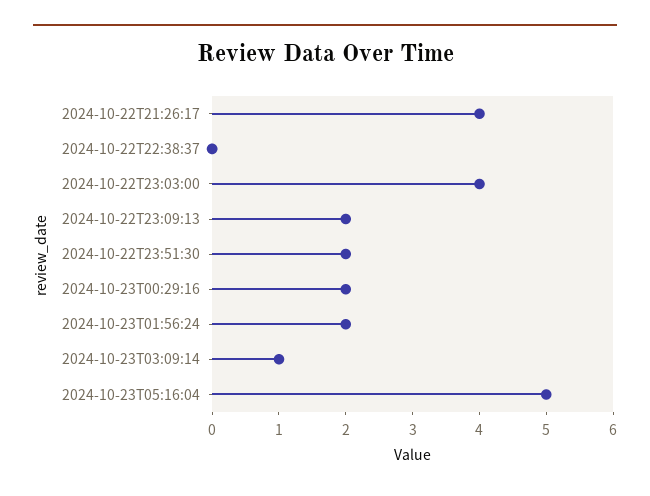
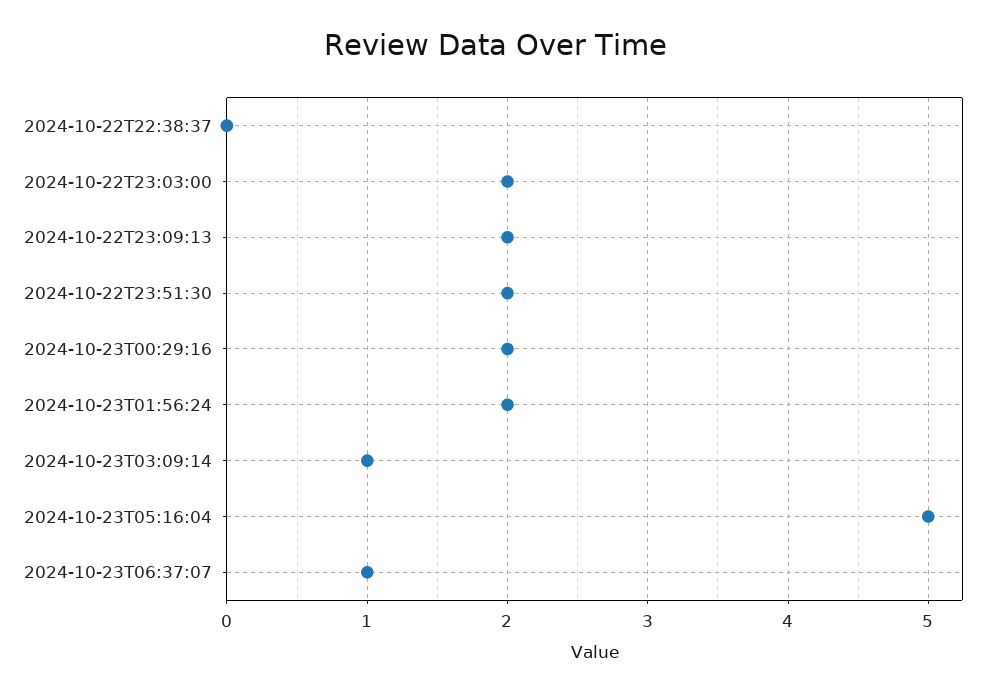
2024-10-22T21:26:17: 4 -> none
2024-10-22T23:03:00: 4 -> 2
2024-10-23T06:37:07: none -> 1

